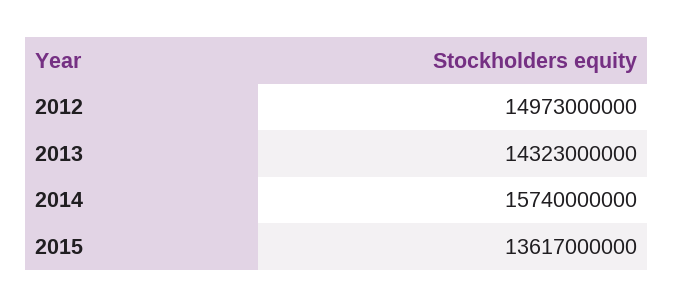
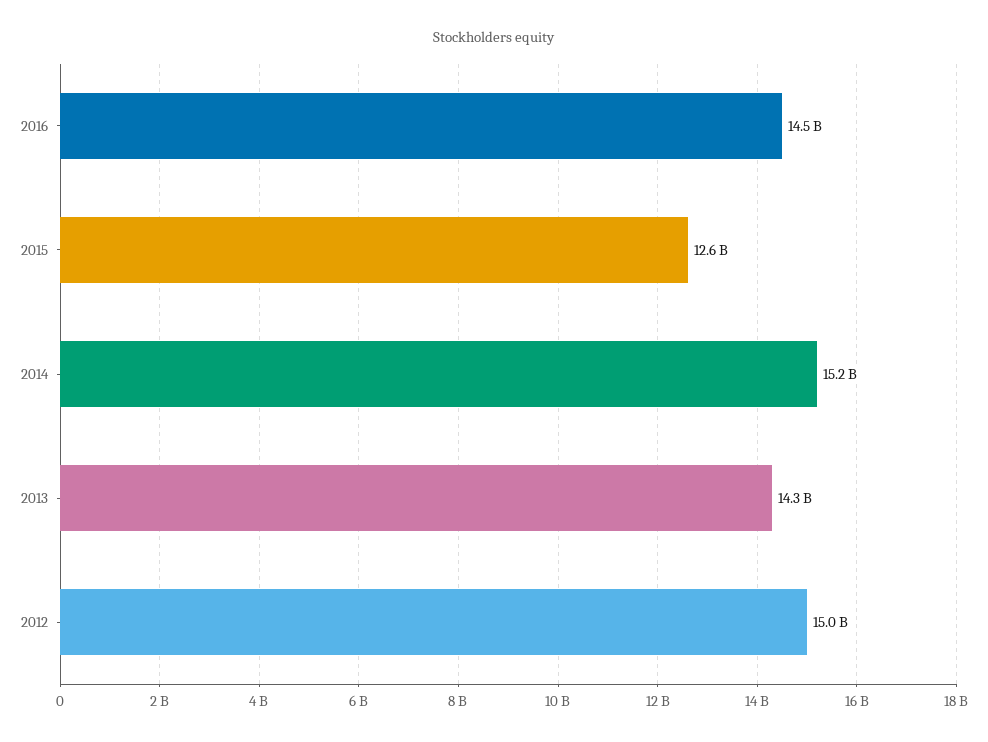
2014: 15740000000 -> 15200000000
2015: 13617000000 -> 12600000000
2016: none -> 14500000000

